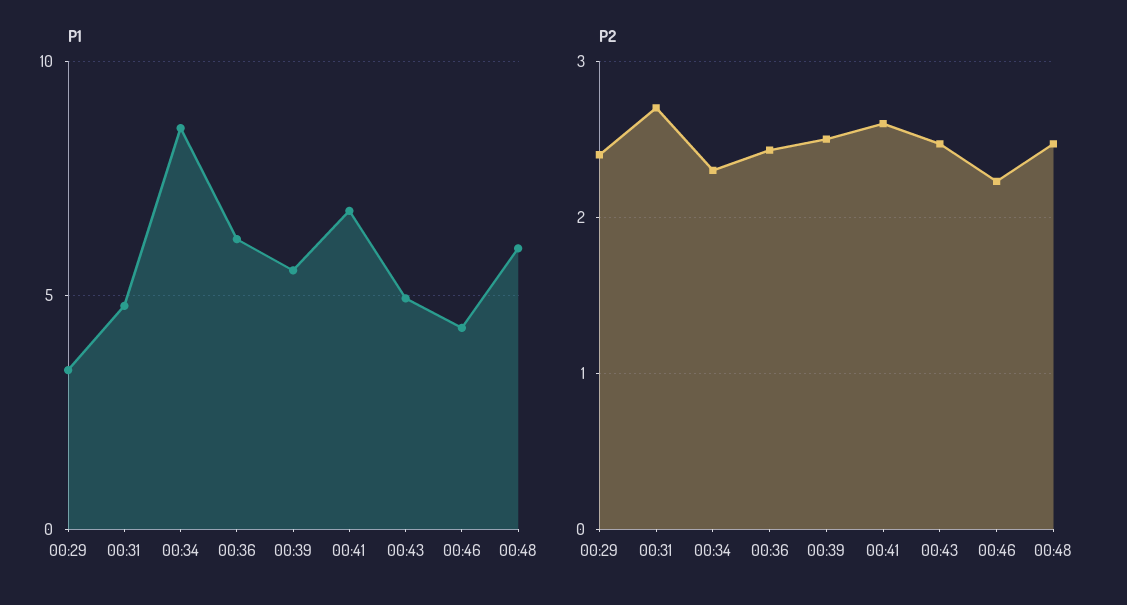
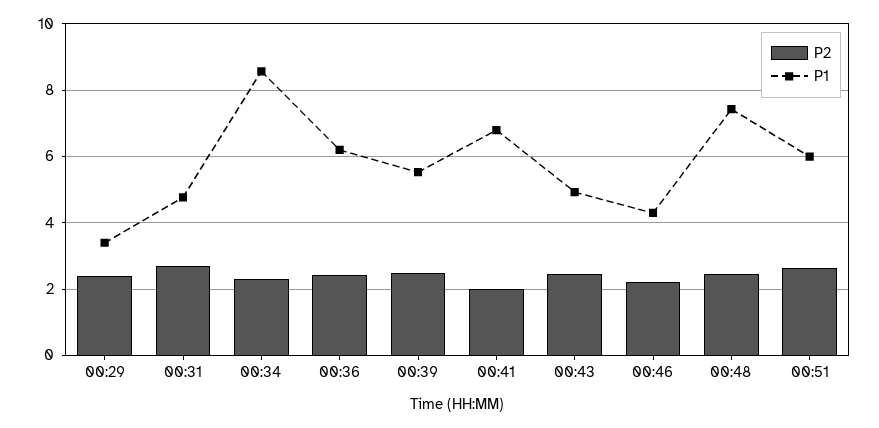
P1, 00:48: 6 -> 7.4
P2, 00:41: 2.6 -> 2
P2, 00:51: none -> 2.6
P1, 00:51: none -> 6

